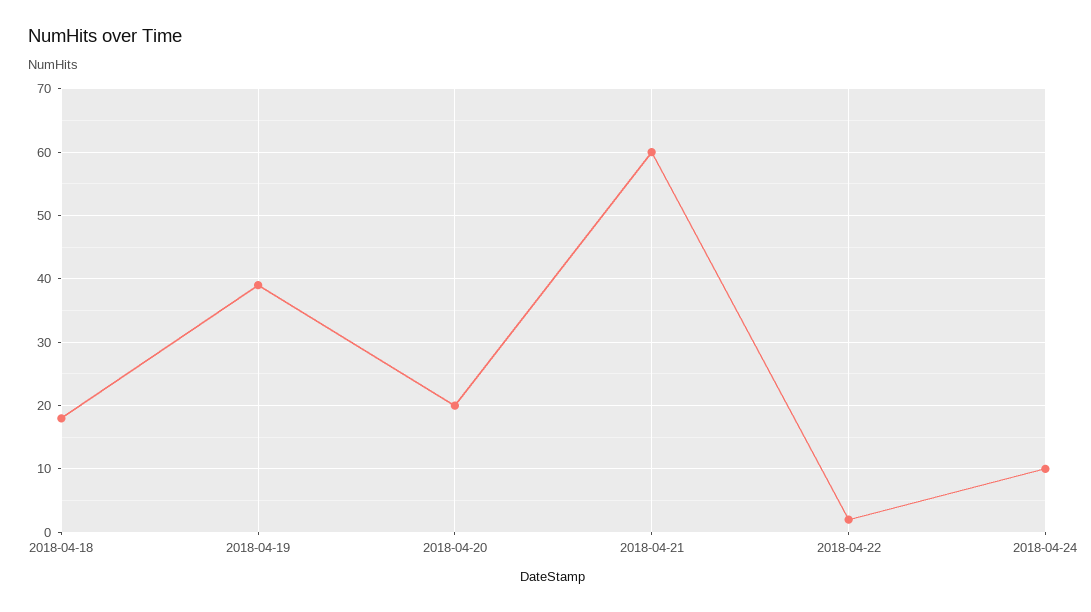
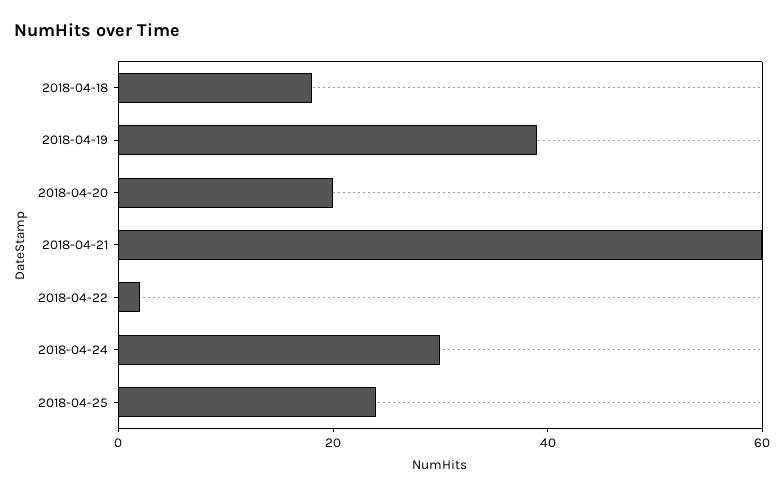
2018-04-24: 10 -> 30
2018-04-25: none -> 25

